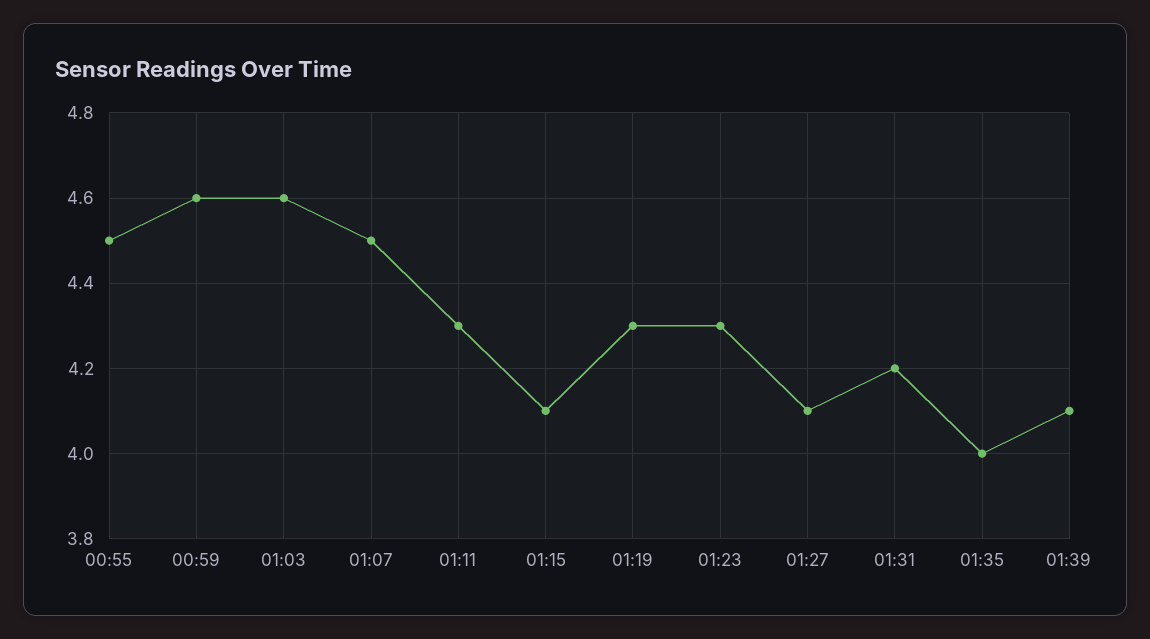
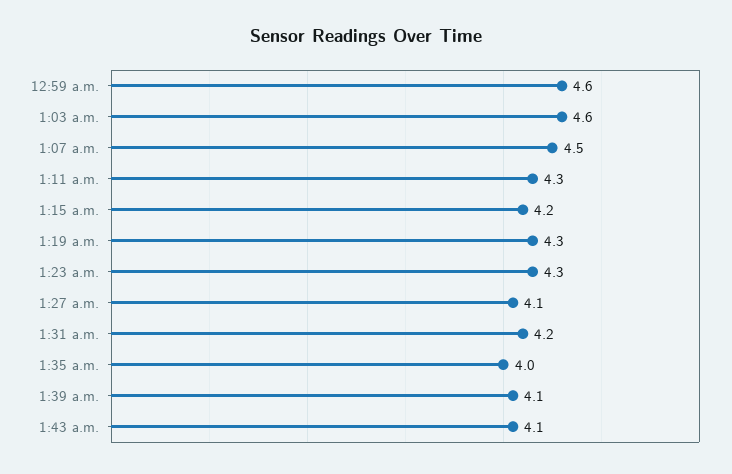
00:55: 4.5 -> none
01:15: 4.1 -> 4.2
1:43 a.m.: none -> 4.1

